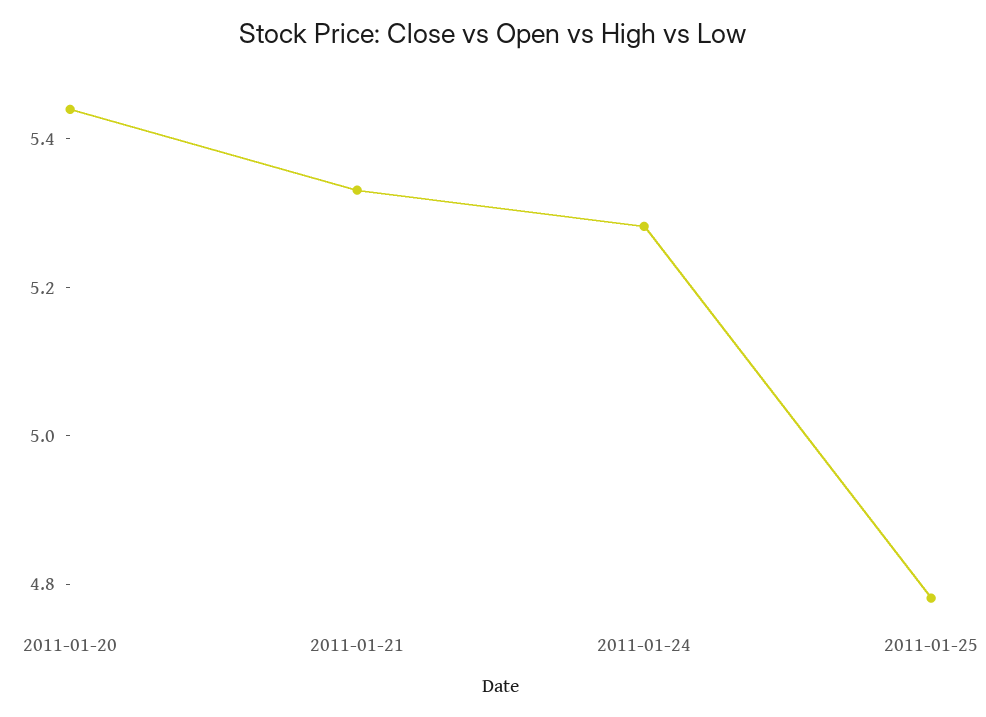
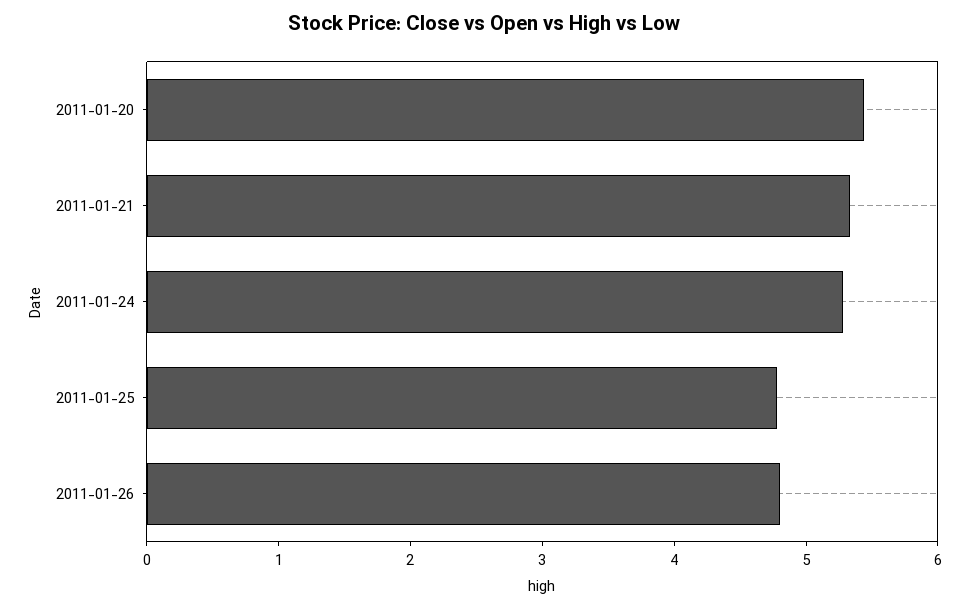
2011-01-26: none -> 4.8

